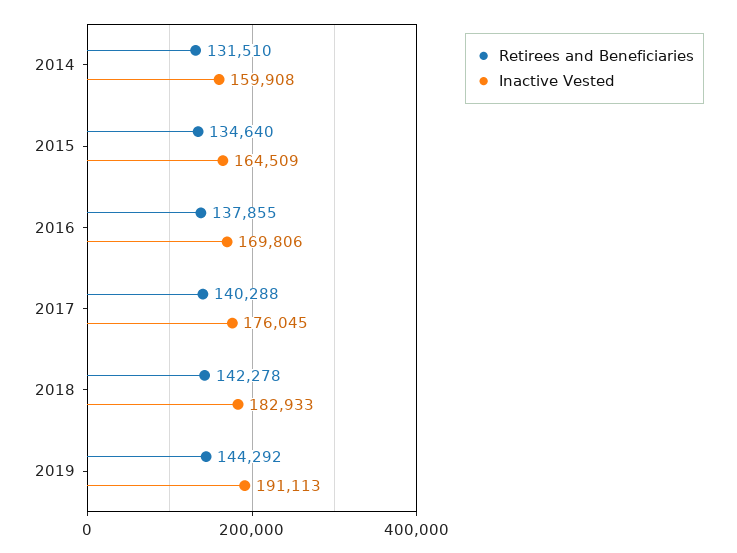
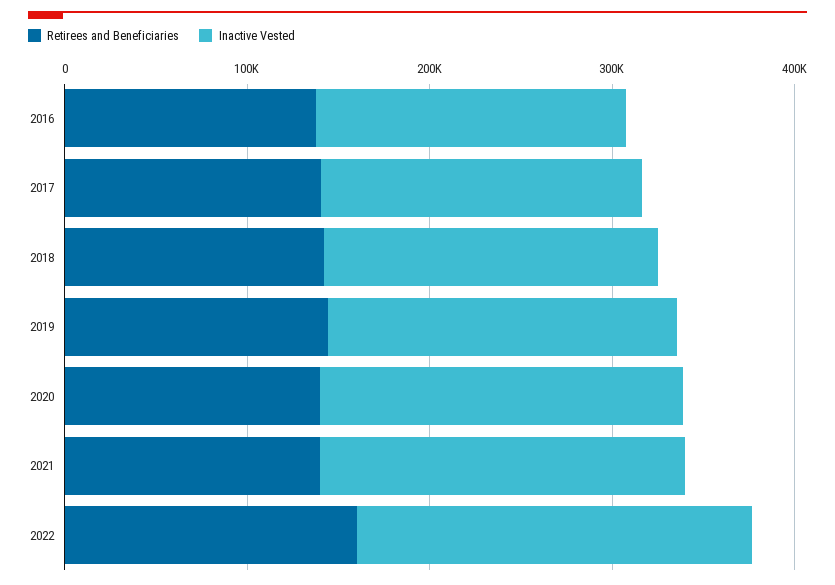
Retirees and Beneficiaries, 2014: 131510 -> none
Inactive Vested, 2014: 159908 -> none
Retirees and Beneficiaries, 2015: 134640 -> none
Inactive Vested, 2015: 164509 -> none
Retirees and Beneficiaries, 2020: none -> 140000
Inactive Vested, 2020: none -> 200000
Retirees and Beneficiaries, 2021: none -> 140000
Inactive Vested, 2021: none -> 200000
Retirees and Beneficiaries, 2022: none -> 160000
Inactive Vested, 2022: none -> 220000

